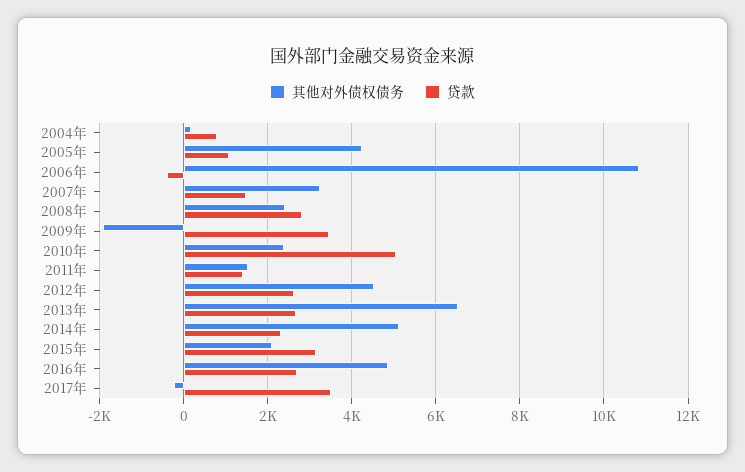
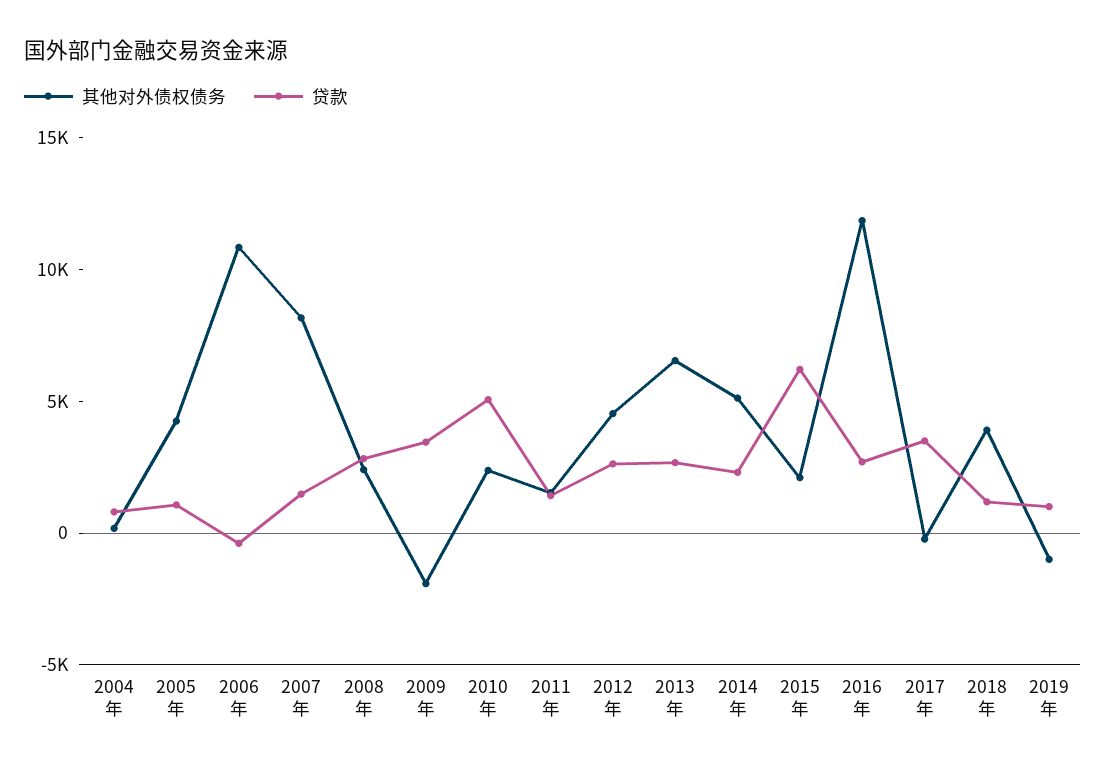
其他对外债权债务, 2007年: 3200 -> 8000
贷款, 2015年: 3200 -> 6000
其他对外债权债务, 2016年: 4800 -> 12000
其他对外债权债务, 2018年: none -> 4000
贷款, 2018年: none -> 1000
其他对外债权债务, 2019年: none -> -1000
贷款, 2019年: none -> 1000

